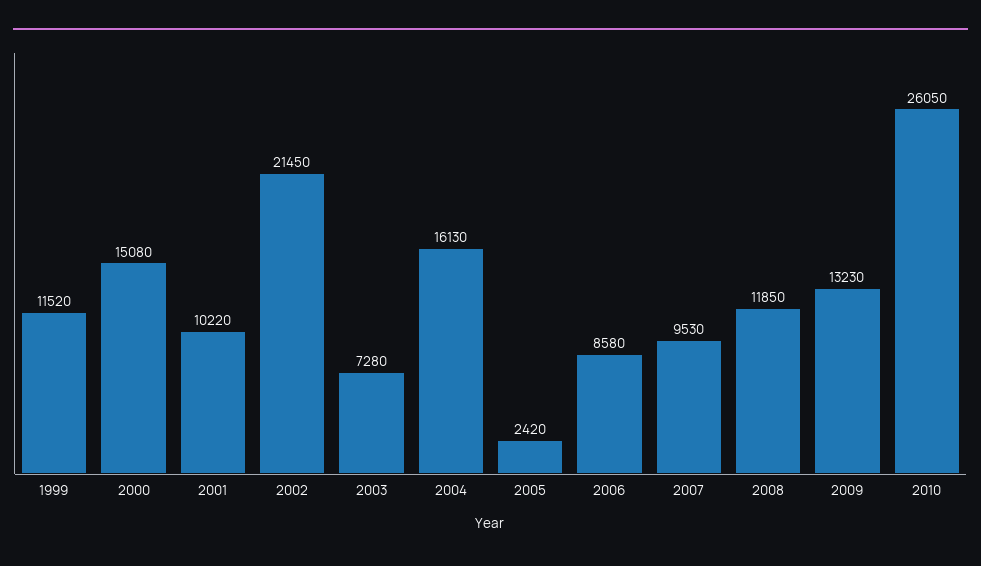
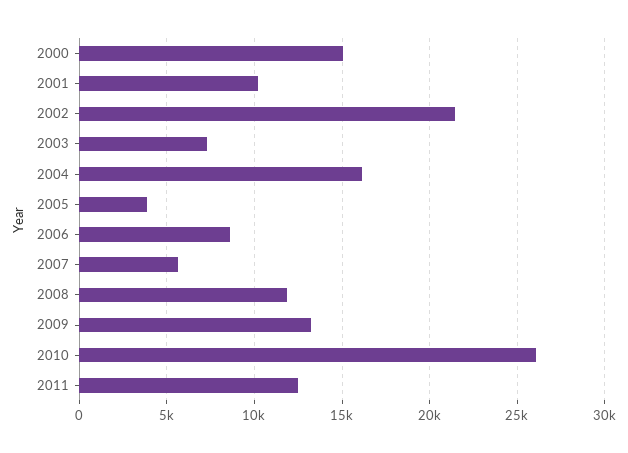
1999: 11520 -> none
2005: 2420 -> 4000
2007: 9530 -> 5500
2011: none -> 12500

